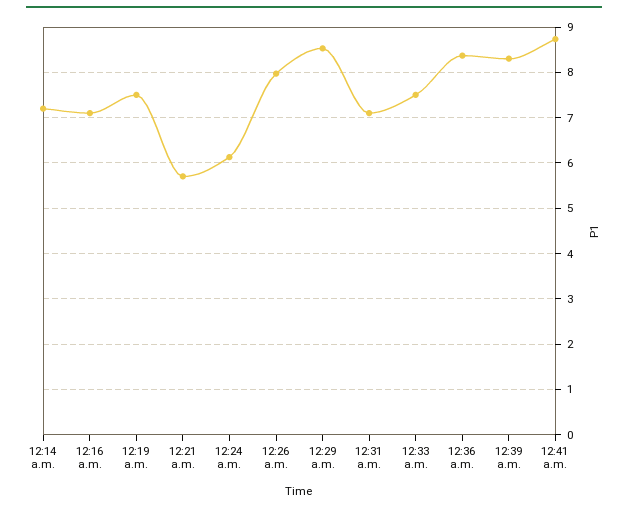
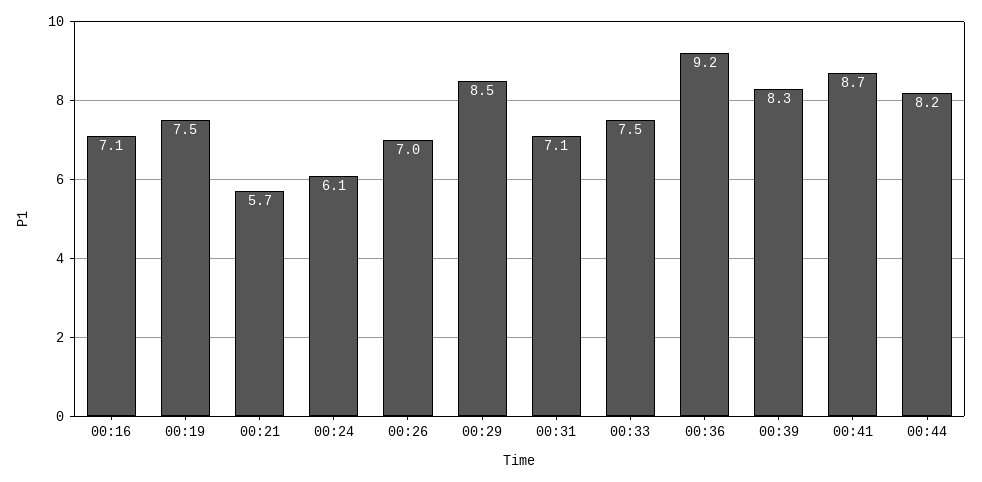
12:14 a.m.: 7.2 -> none
12:26 a.m.: 8 -> 7
12:36 a.m.: 8.4 -> 9.2
00:44: none -> 8.2

